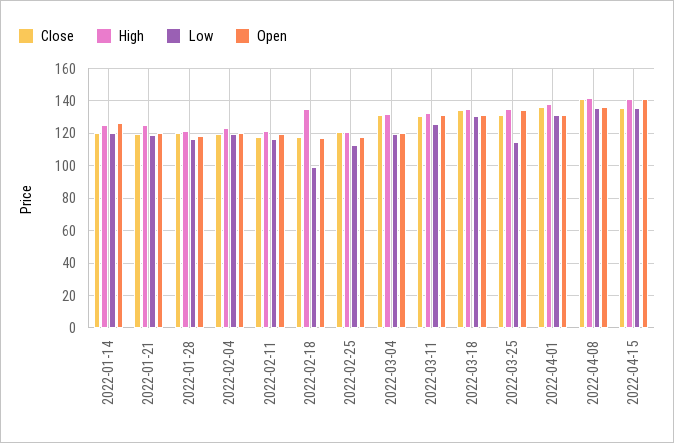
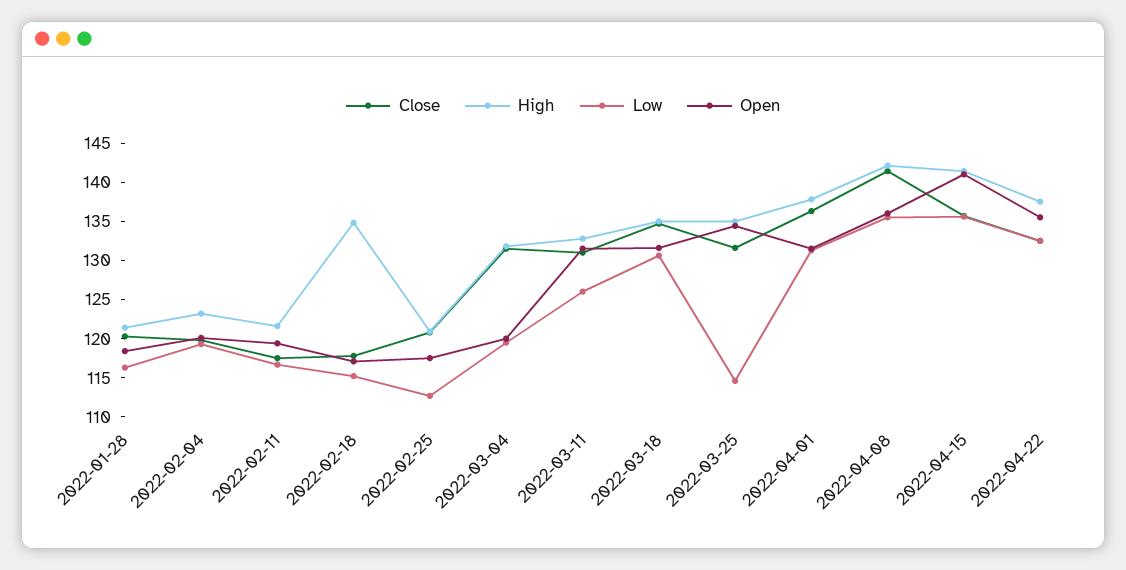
Close, 2022-01-14: 120 -> none
High, 2022-01-14: 125 -> none
Low, 2022-01-14: 120 -> none
Open, 2022-01-14: 125 -> none
Close, 2022-01-21: 120 -> none
High, 2022-01-21: 125 -> none
Low, 2022-01-21: 120 -> none
Open, 2022-01-21: 120 -> none
Low, 2022-02-18: 100 -> 115
Close, 2022-04-22: none -> 132.5
High, 2022-04-22: none -> 137.5
Low, 2022-04-22: none -> 132.5
Open, 2022-04-22: none -> 135

